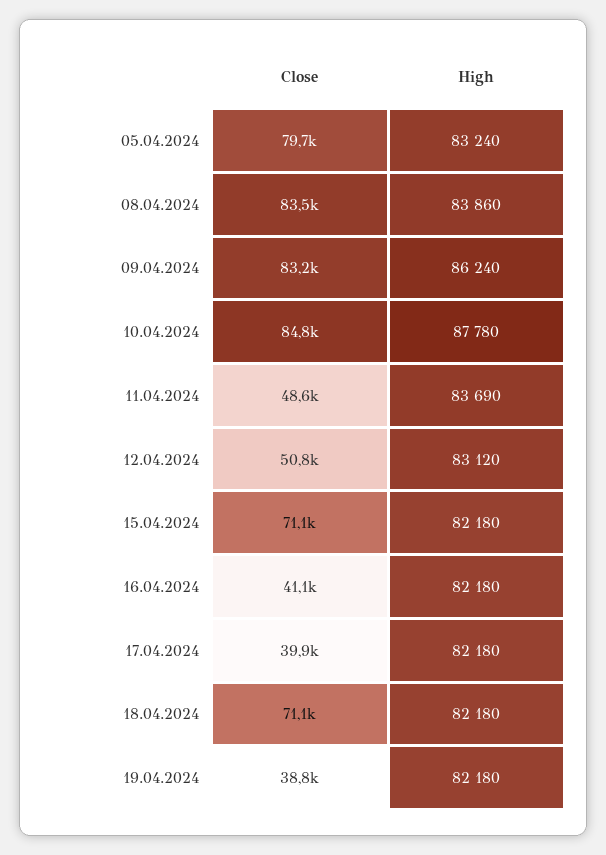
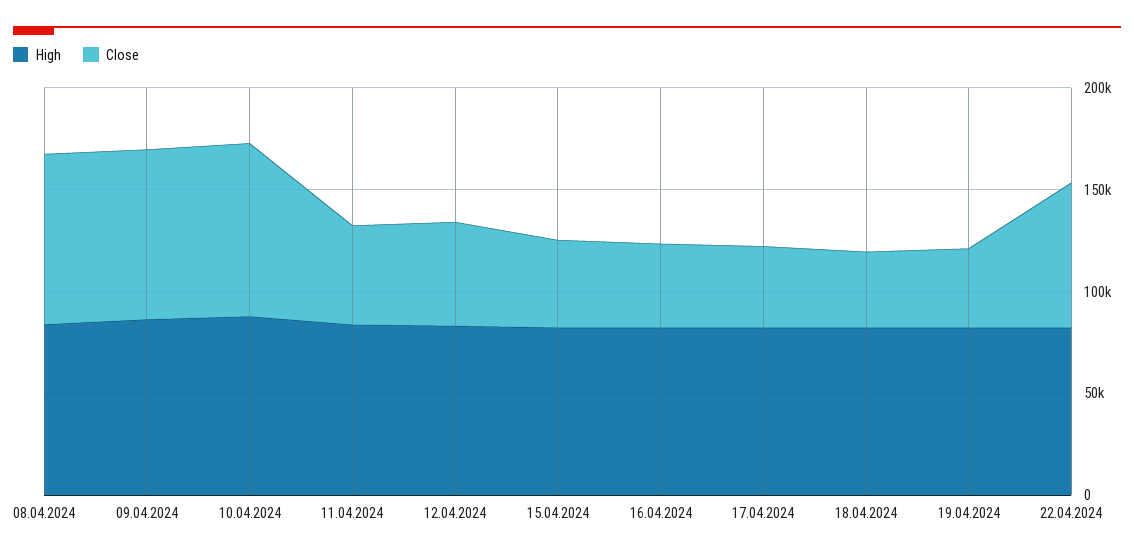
Close, 05.04.2024: 79700 -> none
High, 05.04.2024: 83240 -> none
Close, 15.04.2024: 71100 -> 40000
Close, 18.04.2024: 71100 -> 40000
High, 22.04.2024: none -> 80000
Close, 22.04.2024: none -> 70000

